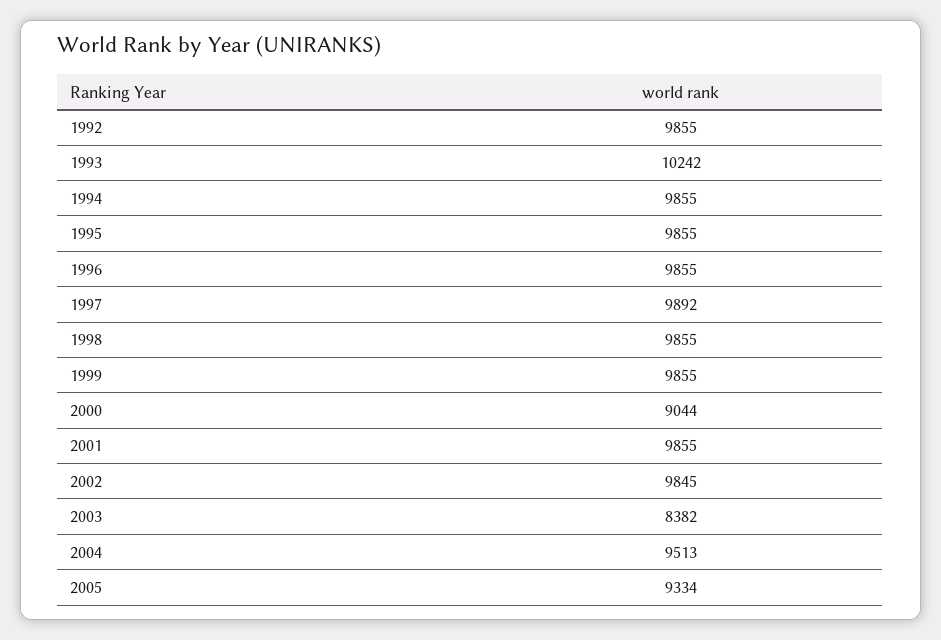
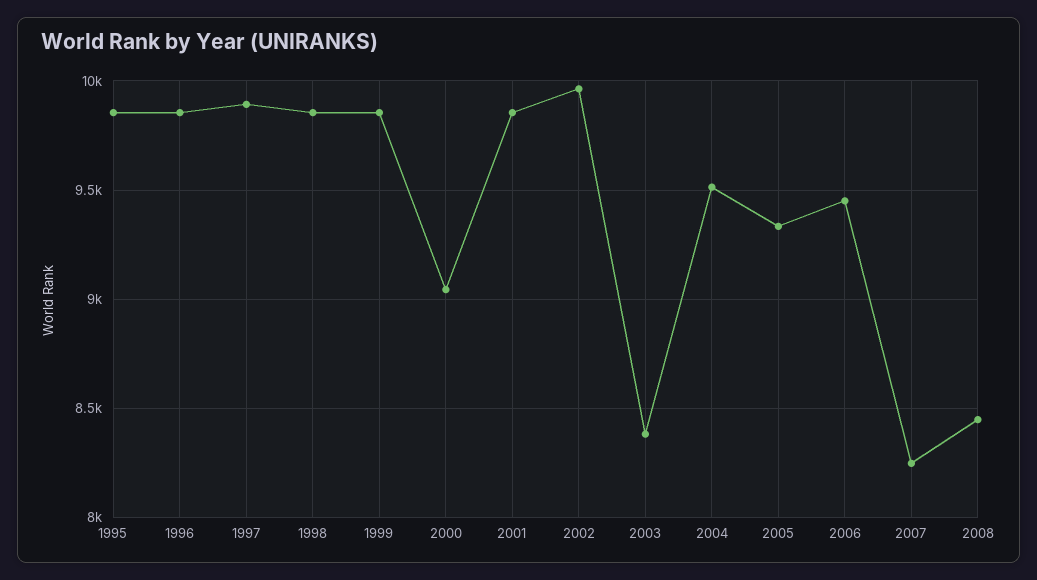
1992: 9855 -> none
1993: 10242 -> none
1994: 9855 -> none
2002: 9845 -> 9950
2006: none -> 9450
2007: none -> 8250
2008: none -> 8450

